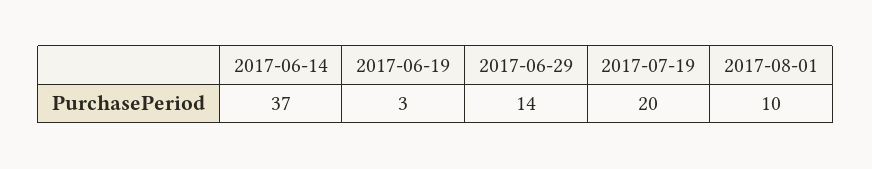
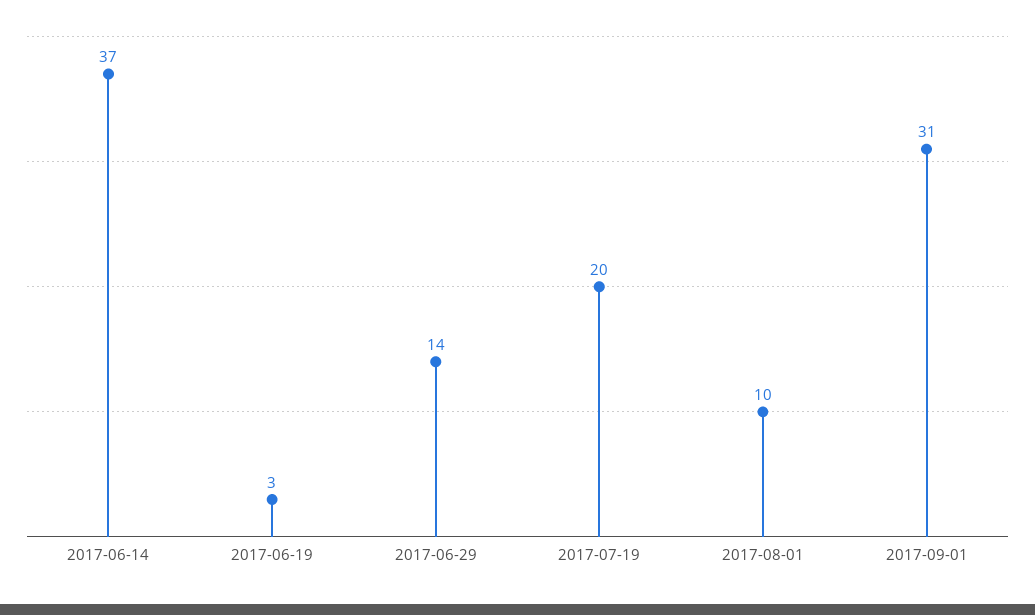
2017-09-01: none -> 31

